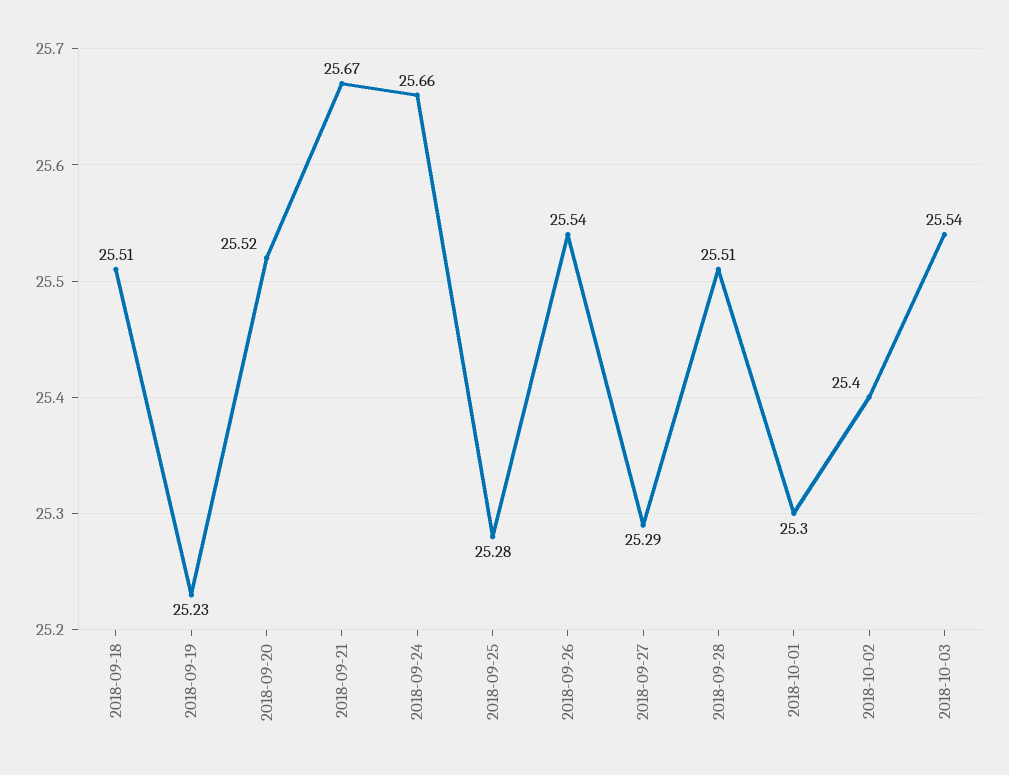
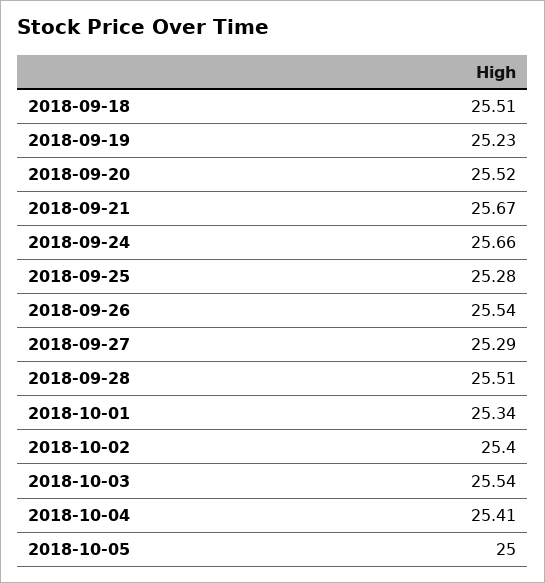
2018-10-01: 25.3 -> 25.34
2018-10-04: none -> 25.41
2018-10-05: none -> 25

